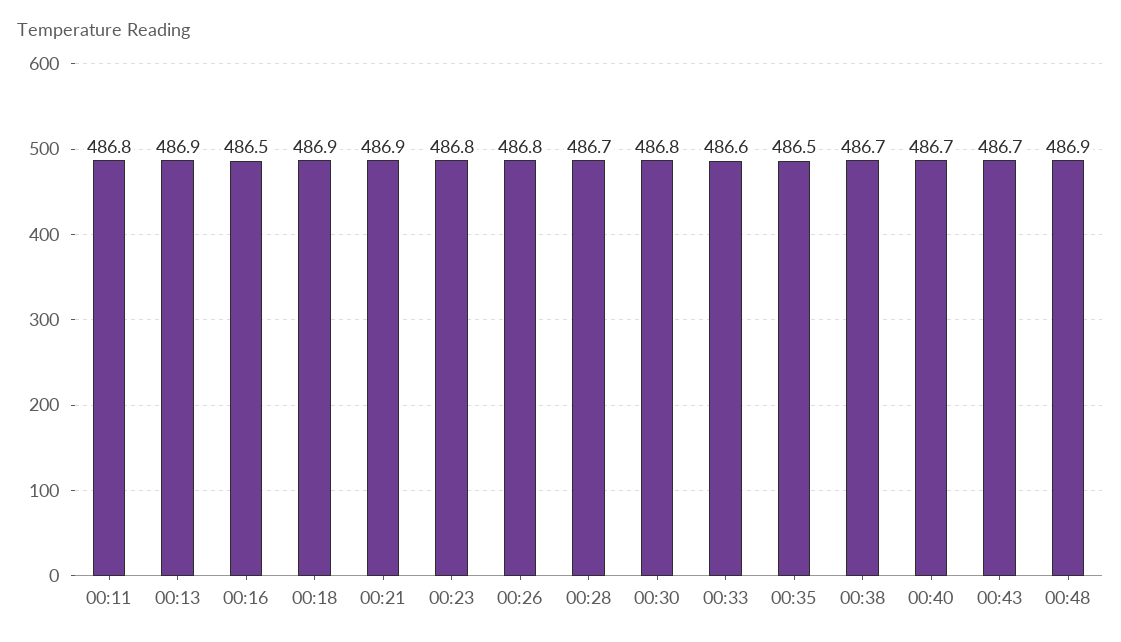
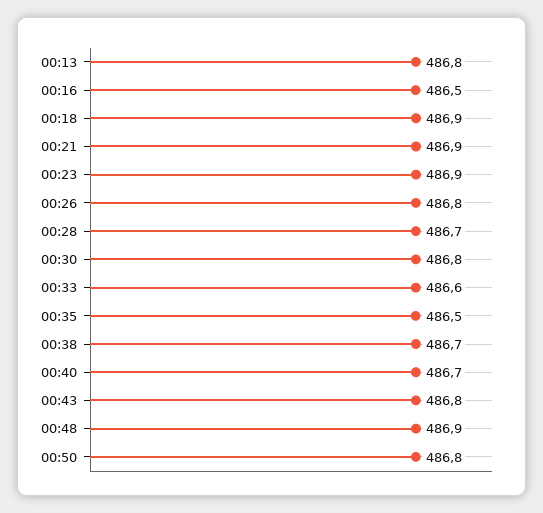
00:11: 486.8 -> none
00:13: 486.9 -> 486.8
00:23: 486.8 -> 486.9
00:43: 486.7 -> 486.8
00:50: none -> 486.8

